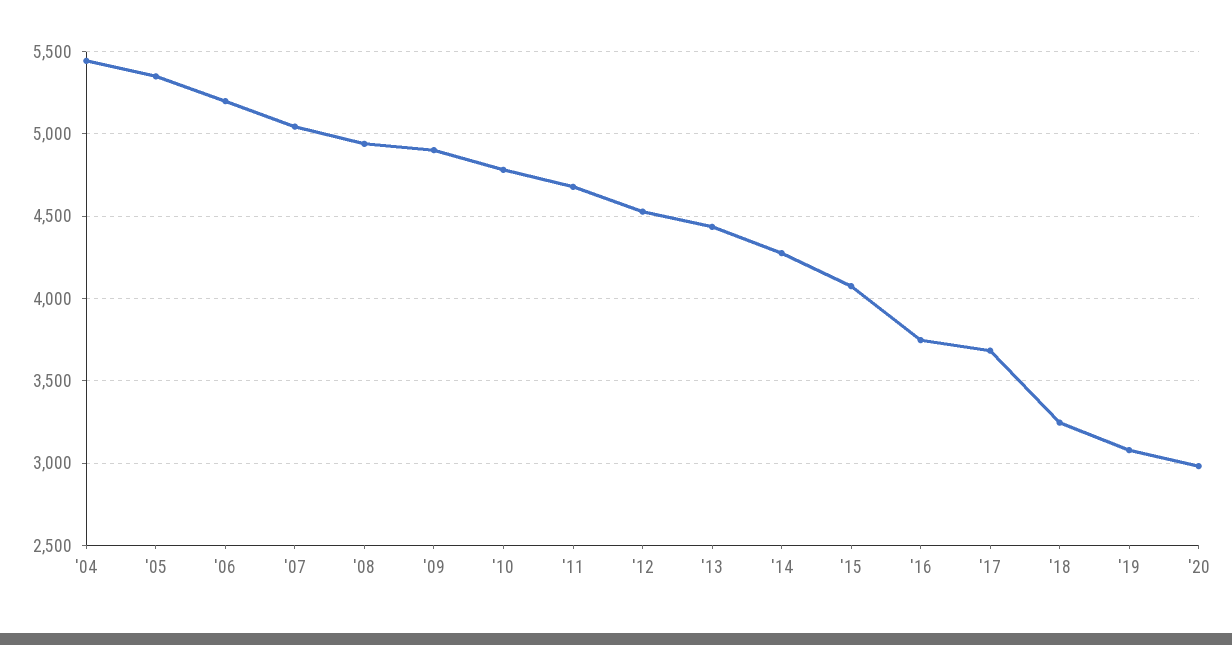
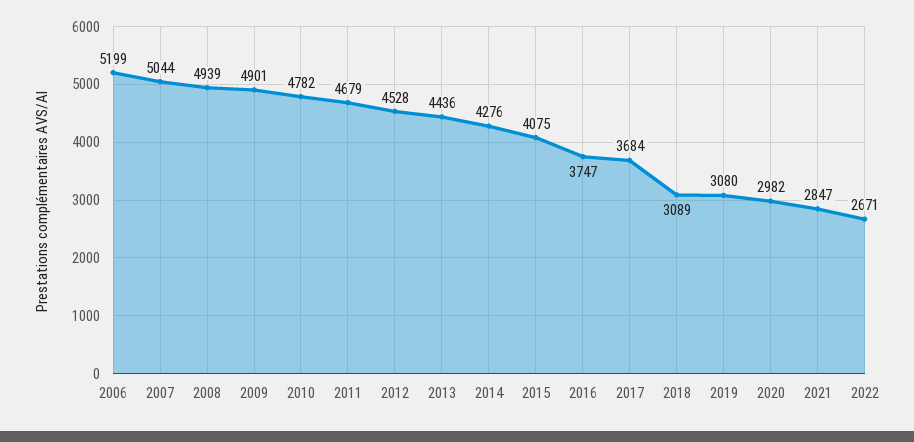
'04: 5450 -> none
'05: 5350 -> none
'18: 3250 -> 3089
2021: none -> 2847
2022: none -> 2671

